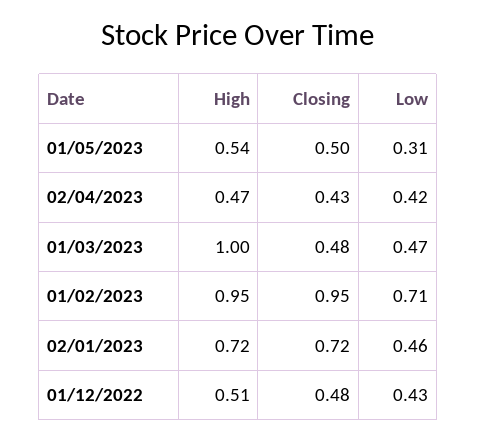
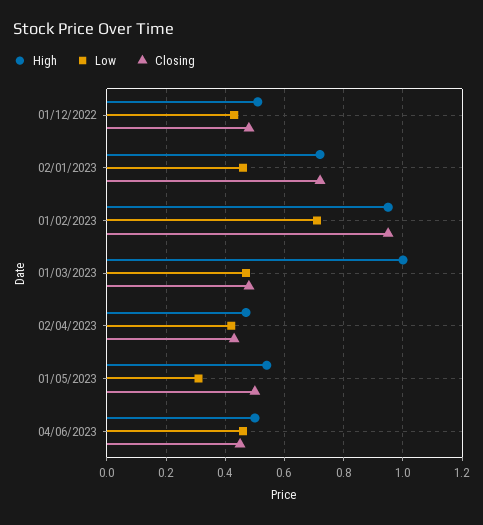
High, 04/06/2023: none -> 0.5
Low, 04/06/2023: none -> 0.45
Closing, 04/06/2023: none -> 0.45

